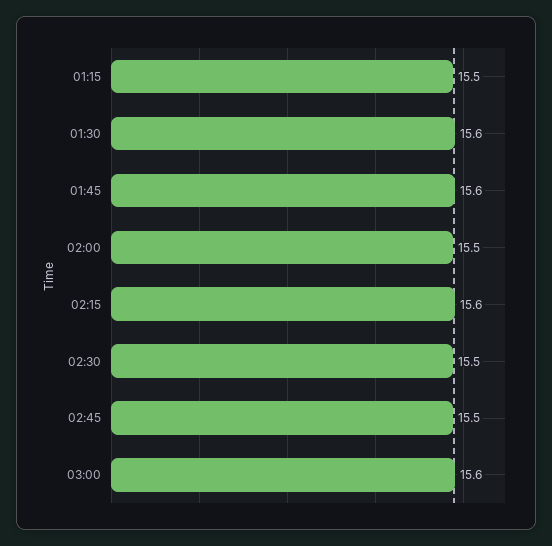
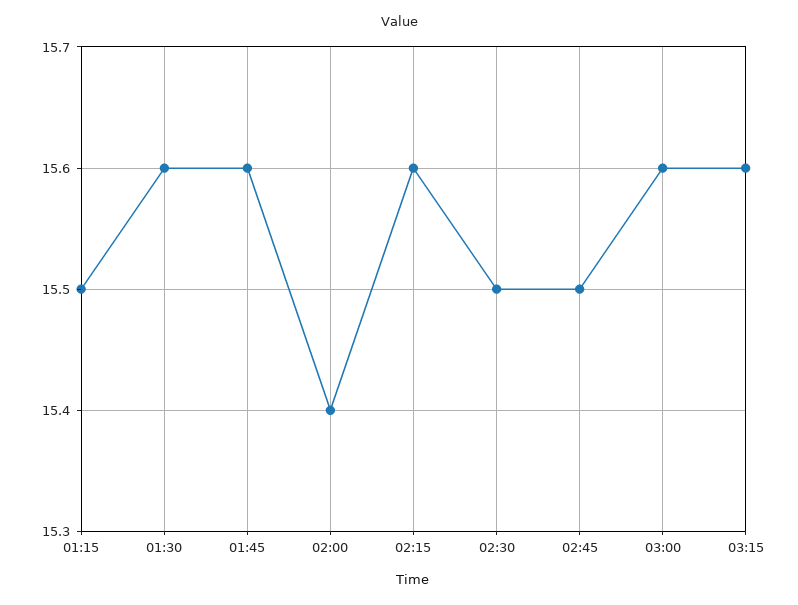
02:00: 15.5 -> 15.4
03:15: none -> 15.6

